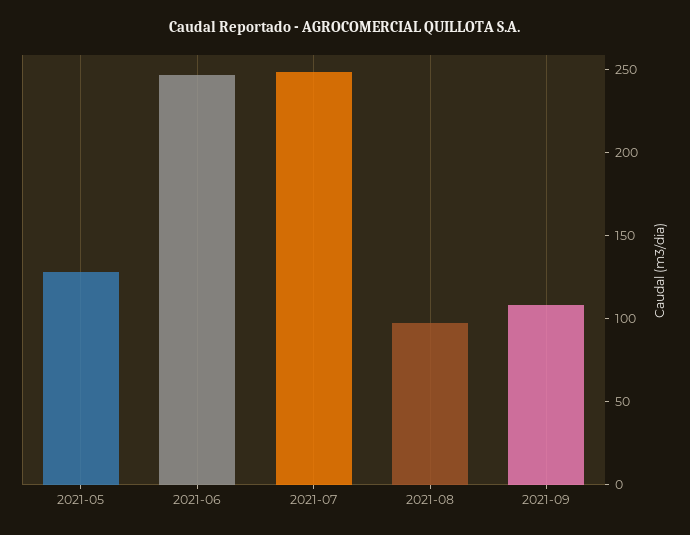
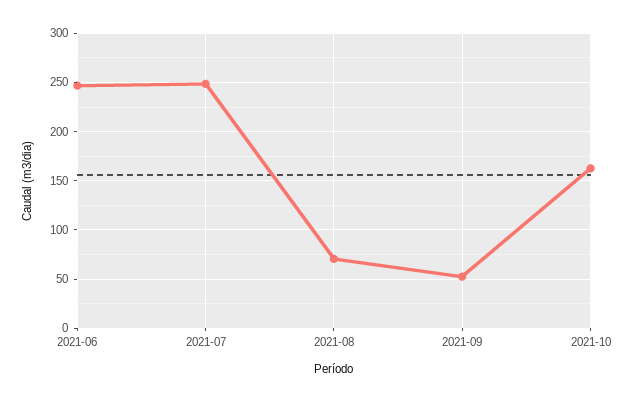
2021-05: 130 -> none
2021-08: 100 -> 70
2021-09: 110 -> 50
2021-10: none -> 160

